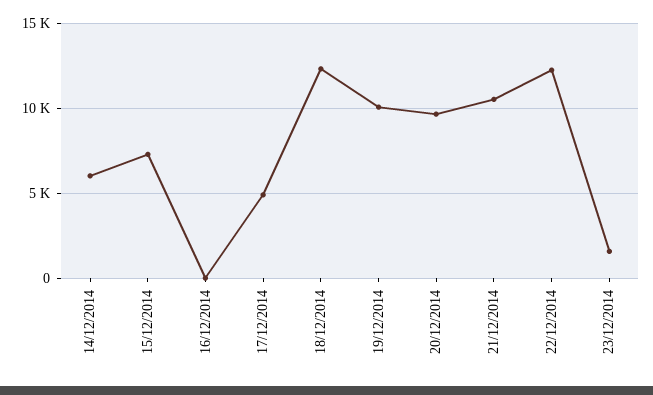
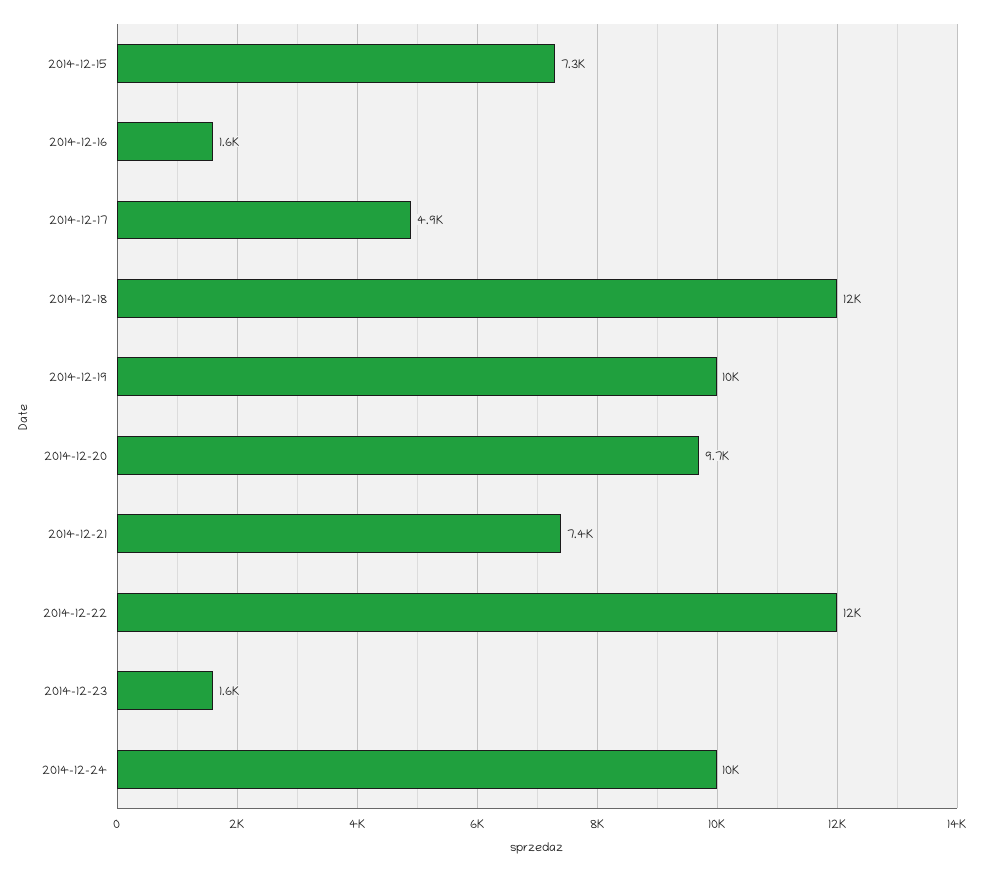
14/12/2014: 6000 -> none
16/12/2014: 0 -> 1600
21/12/2014: 10500 -> 7400
2014-12-24: none -> 10000

